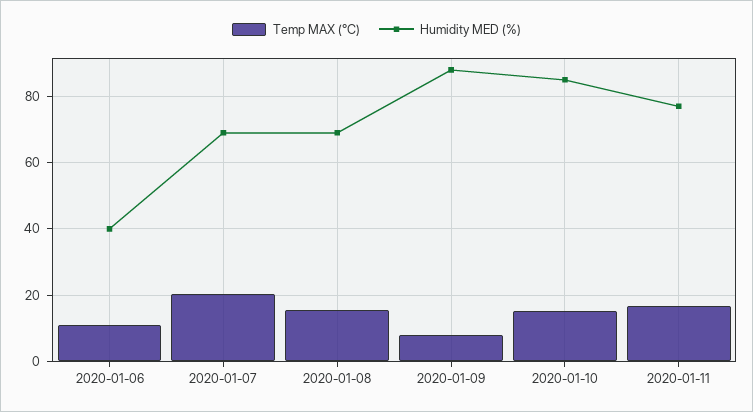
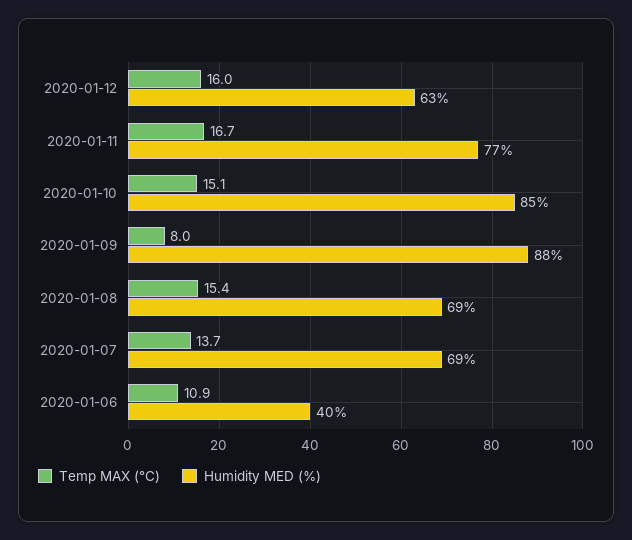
Temp MAX (°C), 2020-01-07: 20 -> 13.7
Temp MAX (°C), 2020-01-12: none -> 16
Humidity MED (%), 2020-01-12: none -> 63

